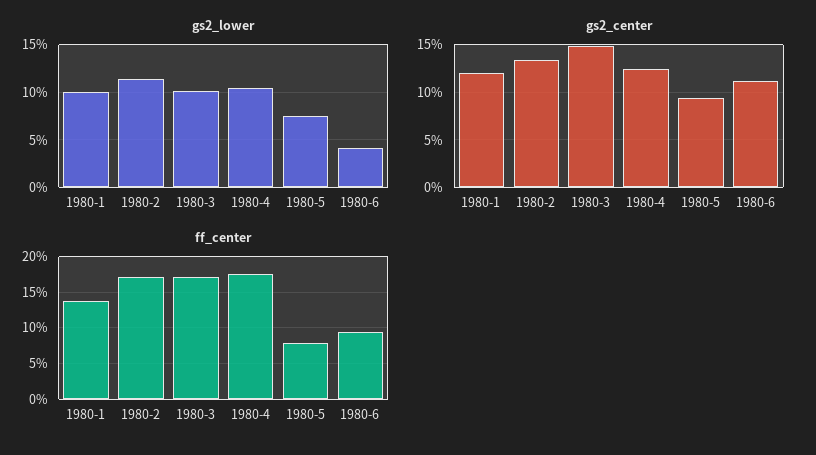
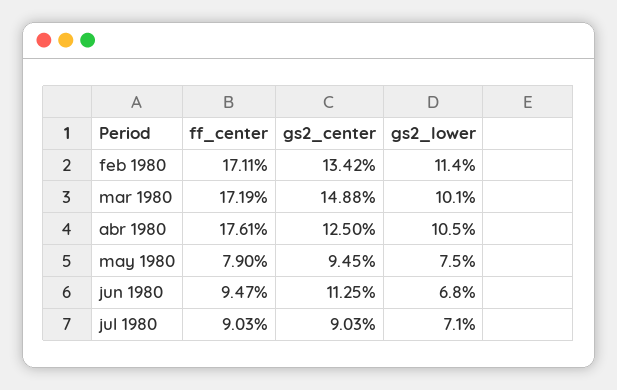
gs2_lower, 1980-1: 10 -> none
gs2_lower, 1980-6: 4 -> 6.8
gs2_center, 1980-1: 12 -> none
ff_center, 1980-1: 14 -> none
ff_center, jul 1980: none -> 9.03
gs2_center, jul 1980: none -> 9.03
gs2_lower, jul 1980: none -> 7.1

